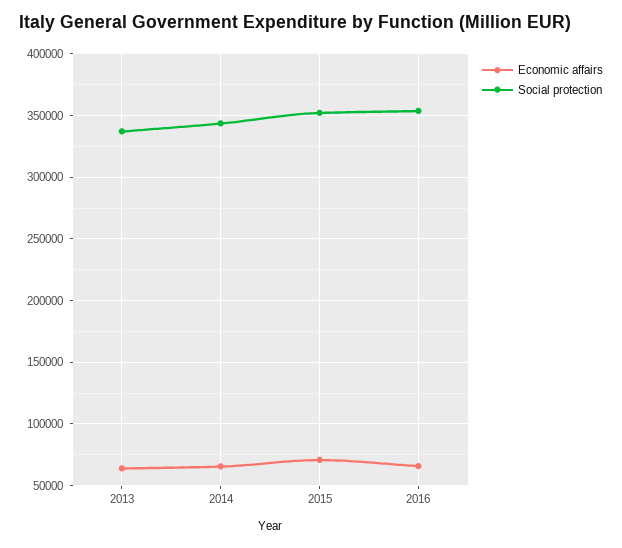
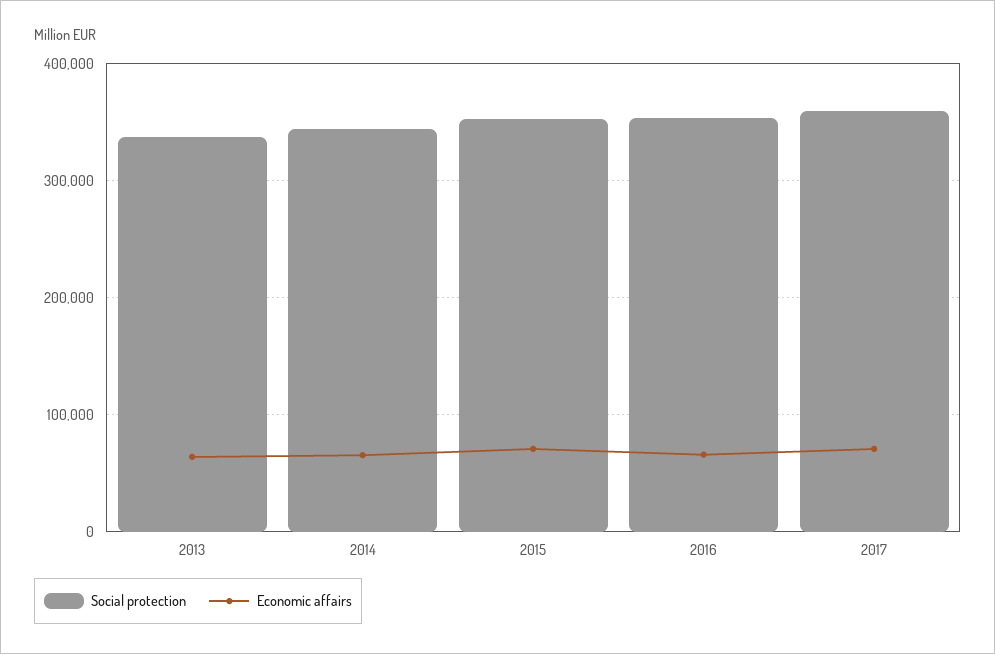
Social protection, 2017: none -> 360000
Economic affairs, 2017: none -> 70000

